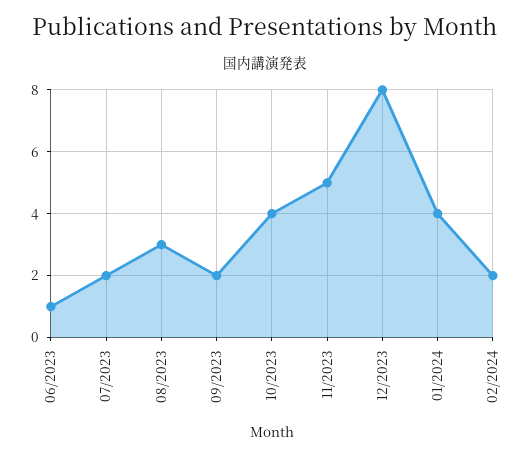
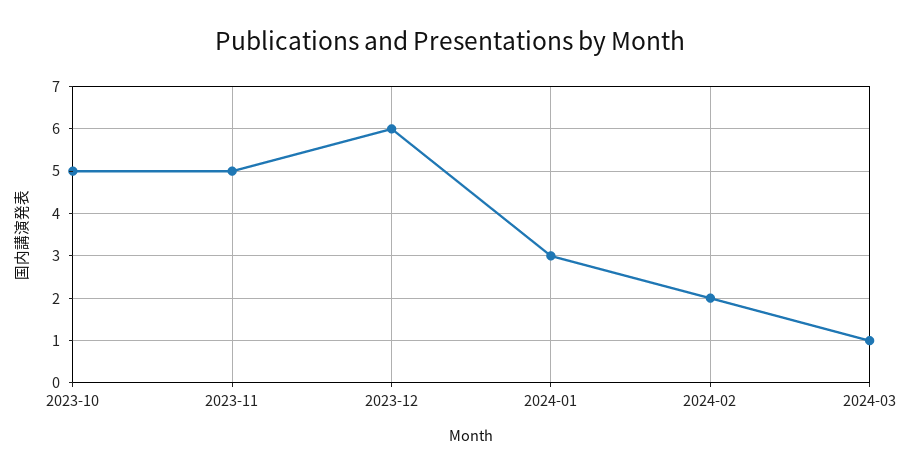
06/2023: 1 -> none
07/2023: 2 -> none
08/2023: 3 -> none
09/2023: 2 -> none
10/2023: 4 -> 5
12/2023: 8 -> 6
01/2024: 4 -> 3
2024-03: none -> 1

